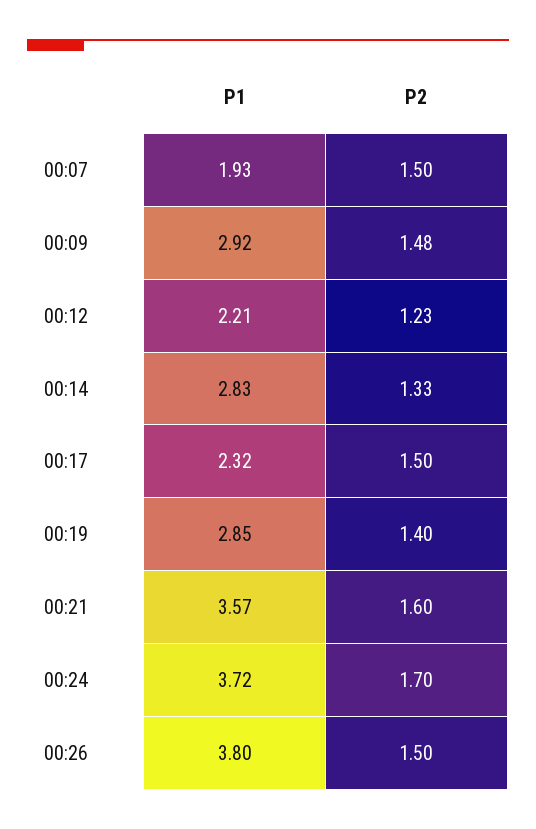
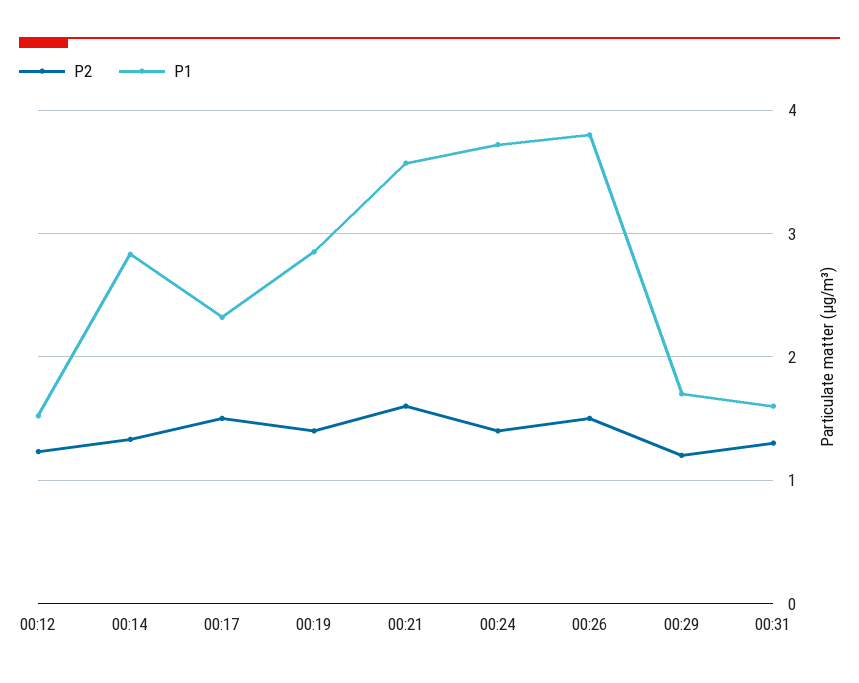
P1, 00:07: 1.93 -> none
P2, 00:07: 1.5 -> none
P1, 00:09: 2.92 -> none
P2, 00:09: 1.48 -> none
P1, 00:12: 2.21 -> 1.5
P2, 00:24: 1.7 -> 1.4
P2, 00:29: none -> 1.2
P1, 00:29: none -> 1.7
P2, 00:31: none -> 1.3
P1, 00:31: none -> 1.6

